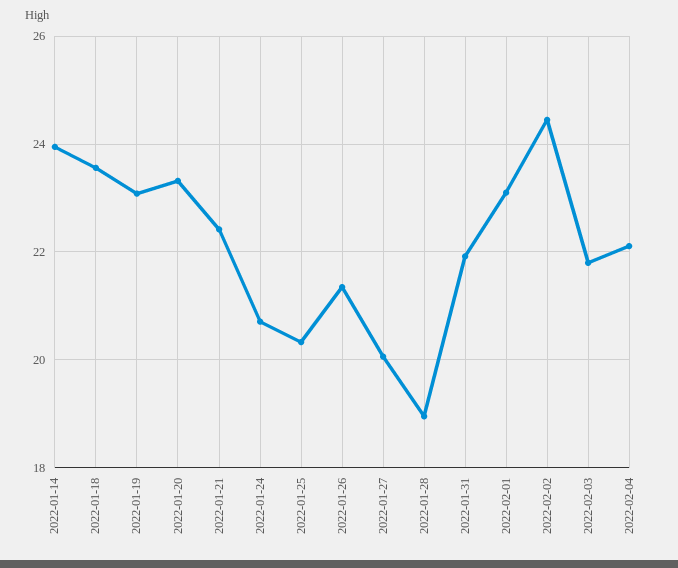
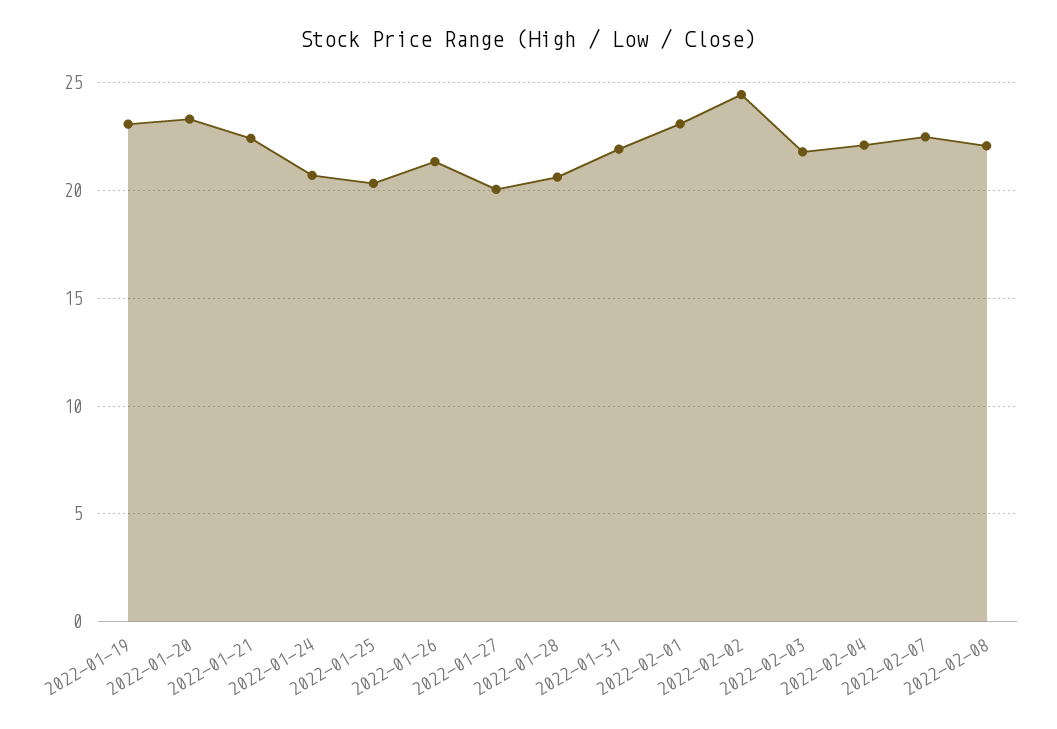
2022-01-14: 24 -> none
2022-01-18: 23.6 -> none
2022-01-28: 19 -> 20.5
2022-02-07: none -> 22.5
2022-02-08: none -> 22

